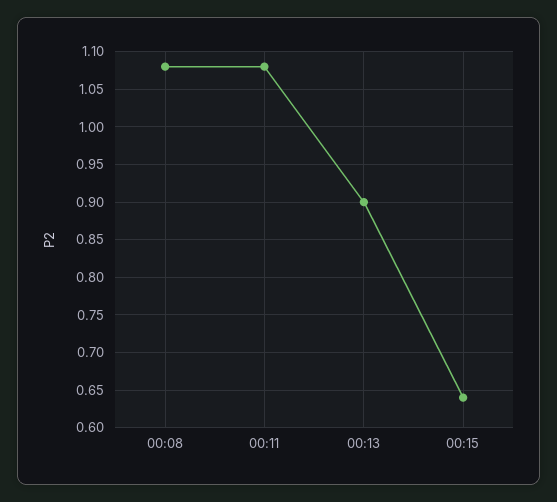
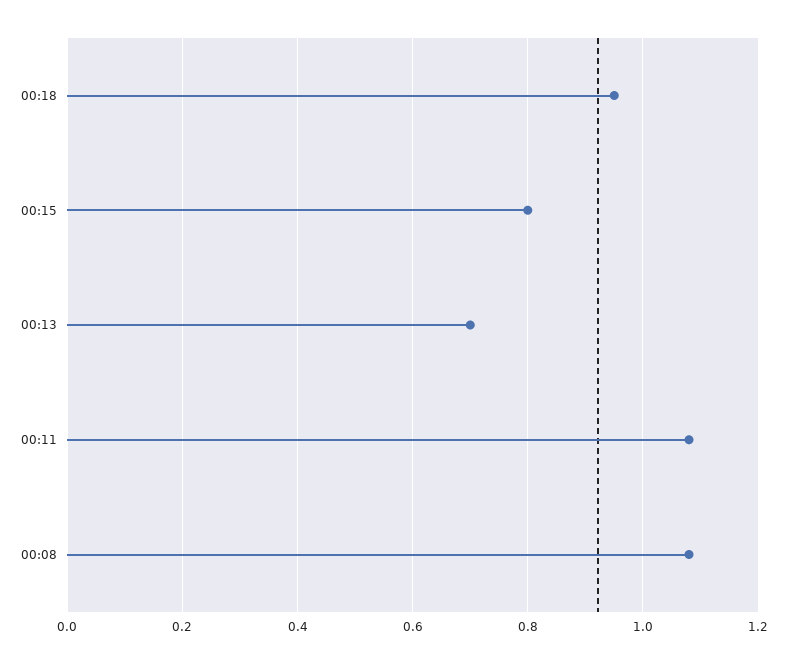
00:13: 0.9 -> 0.7
00:15: 0.64 -> 0.8
00:18: none -> 0.95

